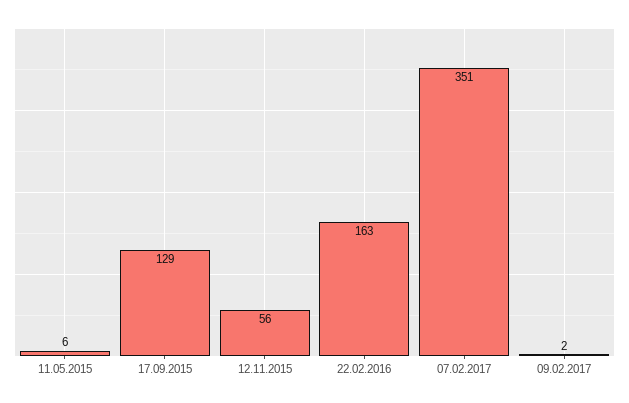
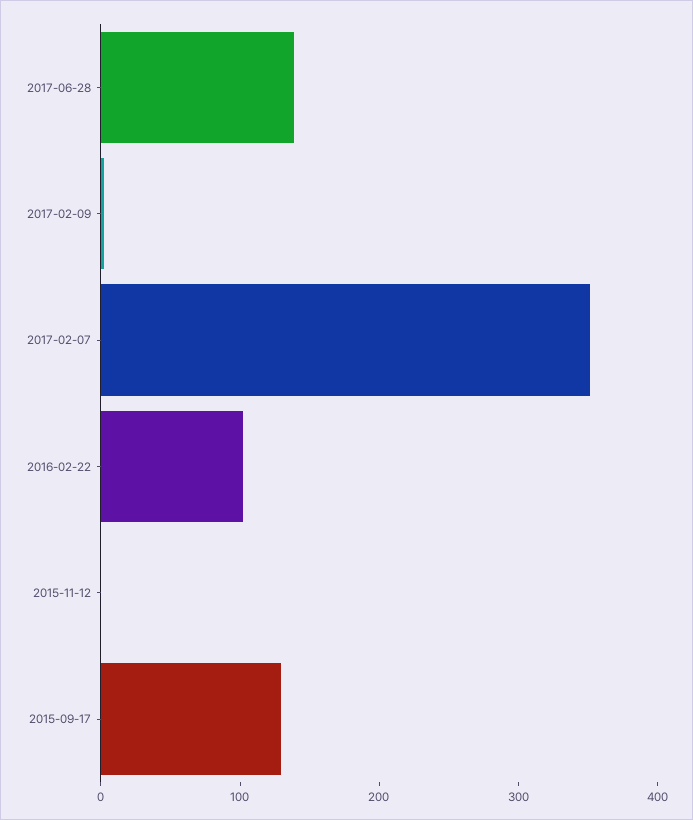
11.05.2015: 6 -> none
12.11.2015: 56 -> 0
22.02.2016: 163 -> 100
2017-06-28: none -> 140

